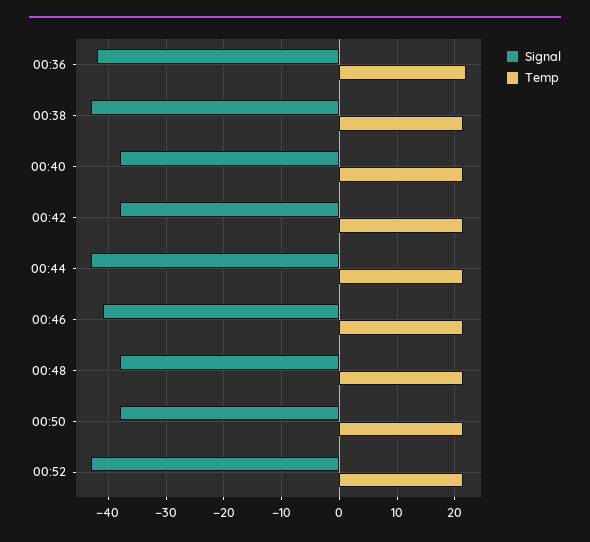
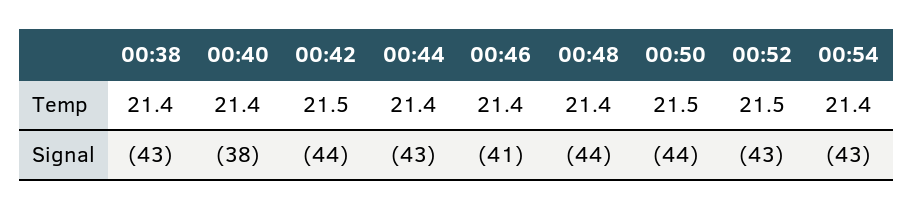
Signal, 00:36: -42 -> none
Temp, 00:36: 22 -> none
Signal, 00:42: -38 -> -44
Signal, 00:48: -38 -> -44
Signal, 00:50: -38 -> -44
Temp, 00:54: none -> 21.4
Signal, 00:54: none -> -43

